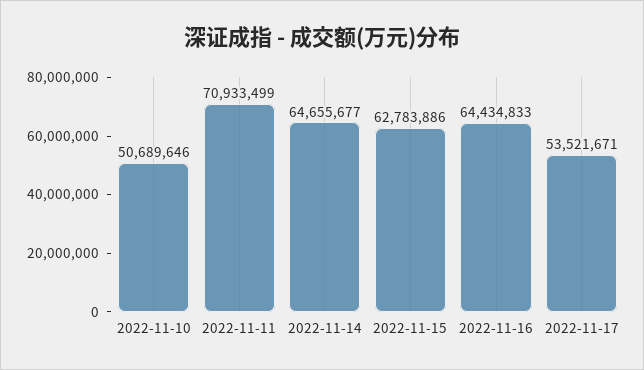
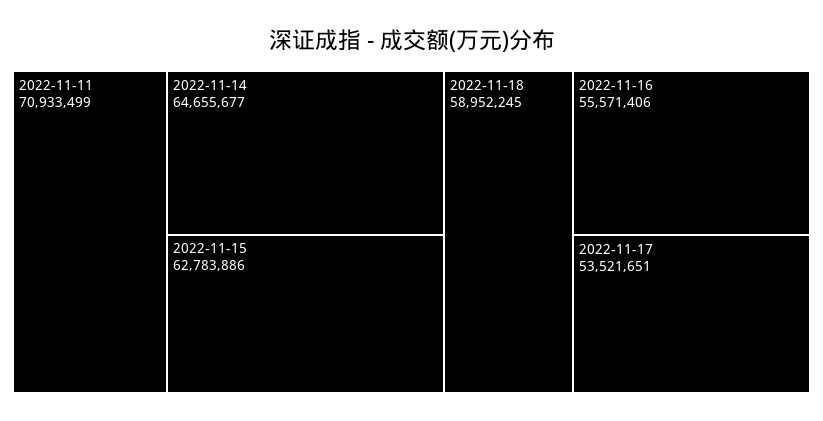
2022-11-10: 50689646 -> none
2022-11-16: 64434833 -> 55571406
2022-11-17: 53521671 -> 53521651
2022-11-18: none -> 58952245

